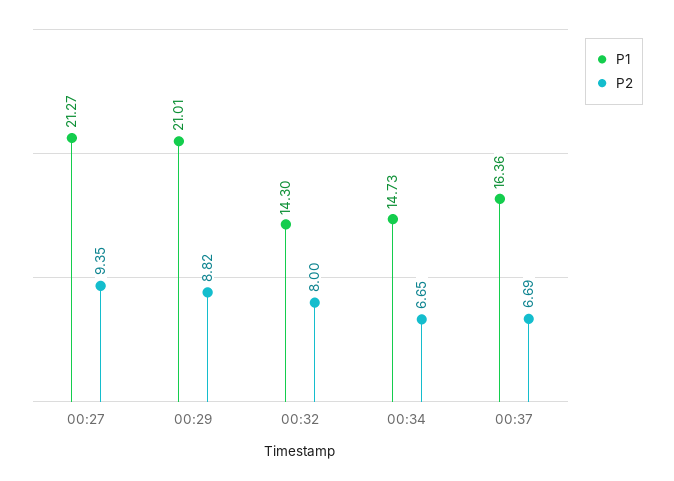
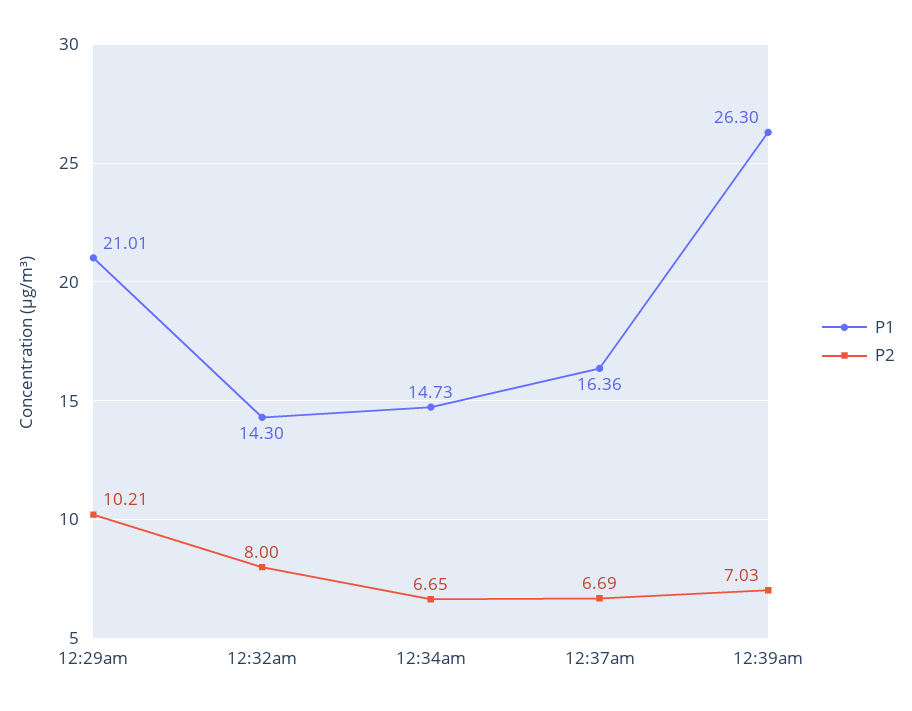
P1, 00:27: 21.27 -> none
P2, 00:27: 9.35 -> none
P2, 00:29: 8.82 -> 10.21
P1, 12:39am: none -> 26.3
P2, 12:39am: none -> 7.03

